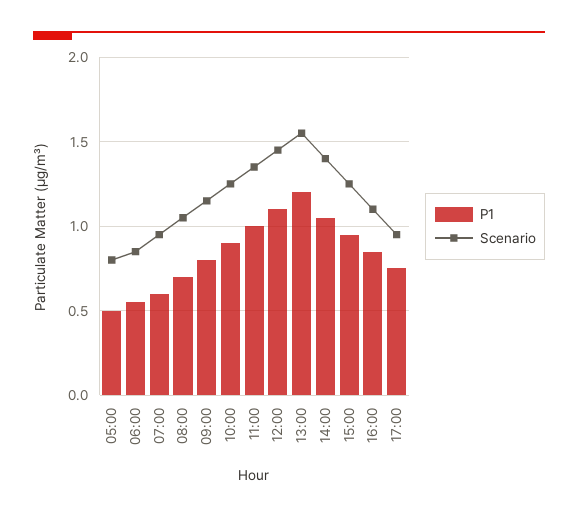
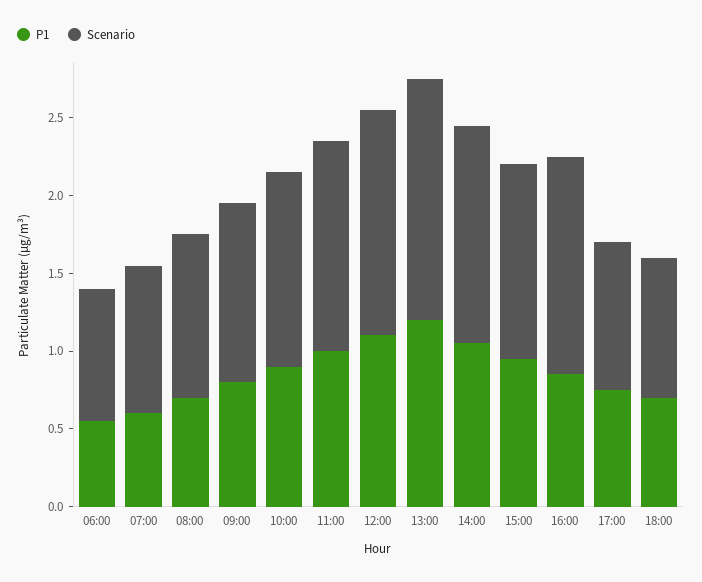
P1, 05:00: 0.5 -> none
Scenario, 05:00: 0.8 -> none
Scenario, 16:00: 1.1 -> 1.4
P1, 18:00: none -> 0.7
Scenario, 18:00: none -> 0.9

